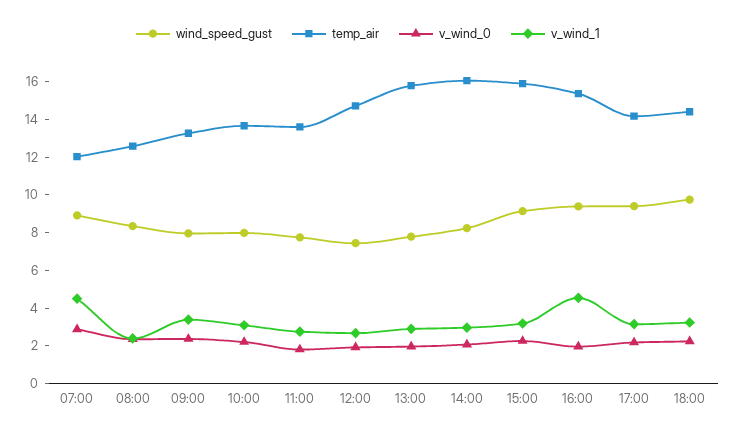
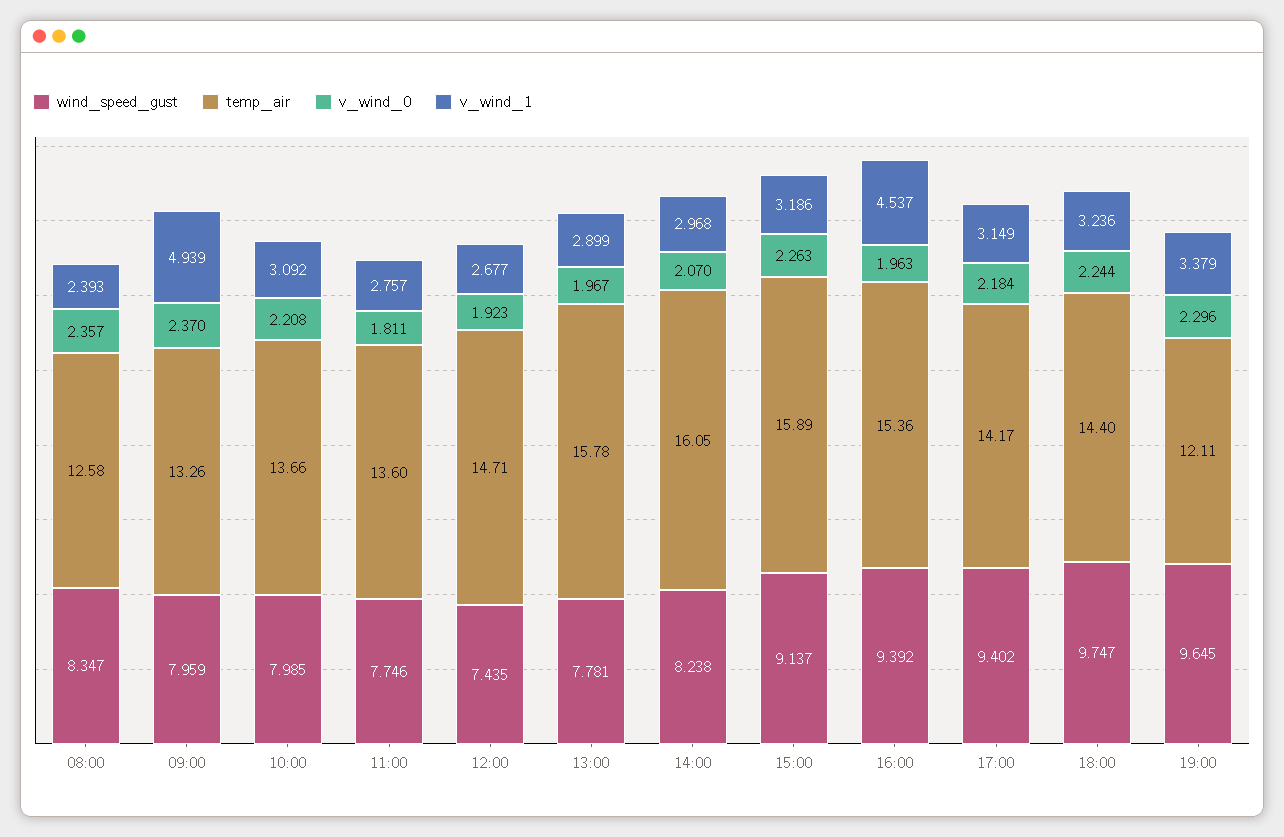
wind_speed_gust, 07:00: 9 -> none
temp_air, 07:00: 12 -> none
v_wind_0, 07:00: 3 -> none
v_wind_1, 07:00: 4.5 -> none
v_wind_1, 09:00: 3.5 -> 4.939
wind_speed_gust, 19:00: none -> 9.645
temp_air, 19:00: none -> 12.11
v_wind_0, 19:00: none -> 2.296
v_wind_1, 19:00: none -> 3.379

